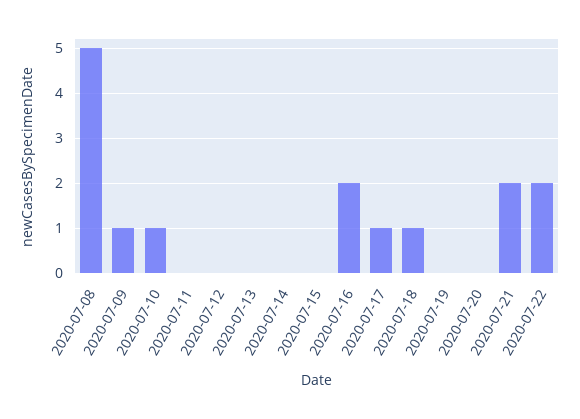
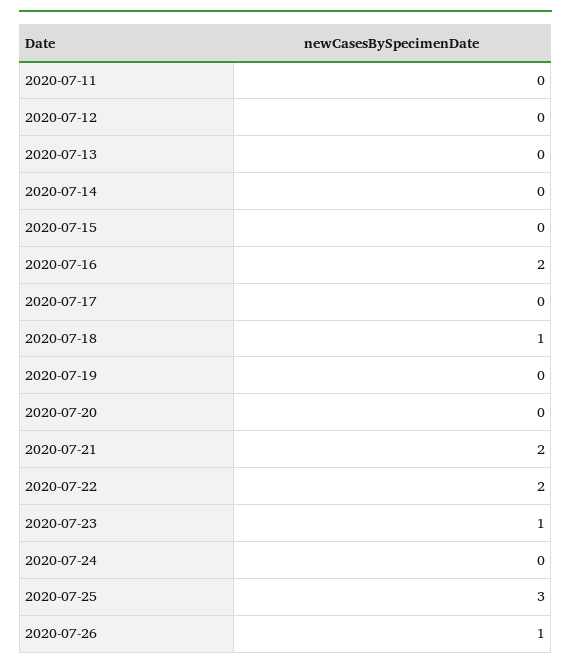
2020-07-08: 5 -> none
2020-07-09: 1 -> none
2020-07-10: 1 -> none
2020-07-17: 1 -> 0
2020-07-23: none -> 1
2020-07-24: none -> 0
2020-07-25: none -> 3
2020-07-26: none -> 1

